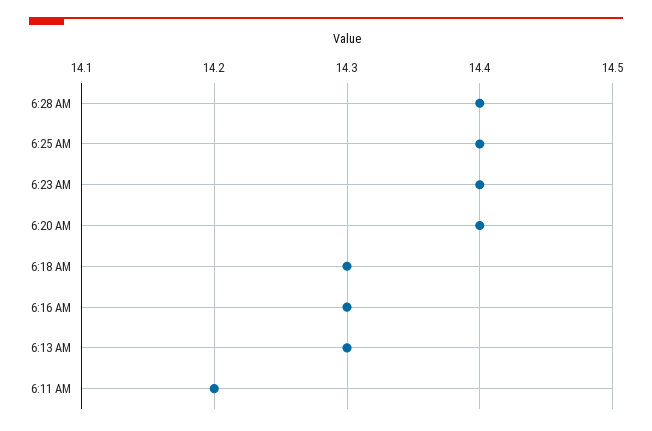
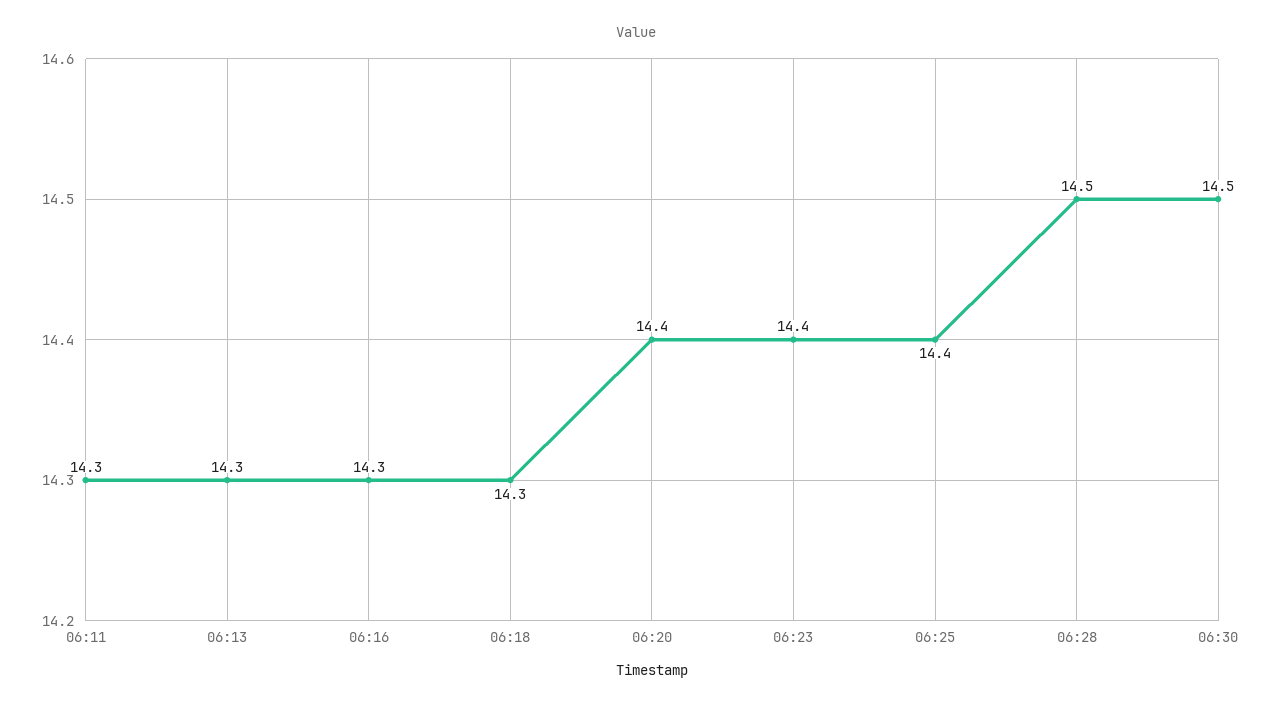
6:28 AM: 14.4 -> 14.5
6:11 AM: 14.2 -> 14.3
06:30: none -> 14.5

